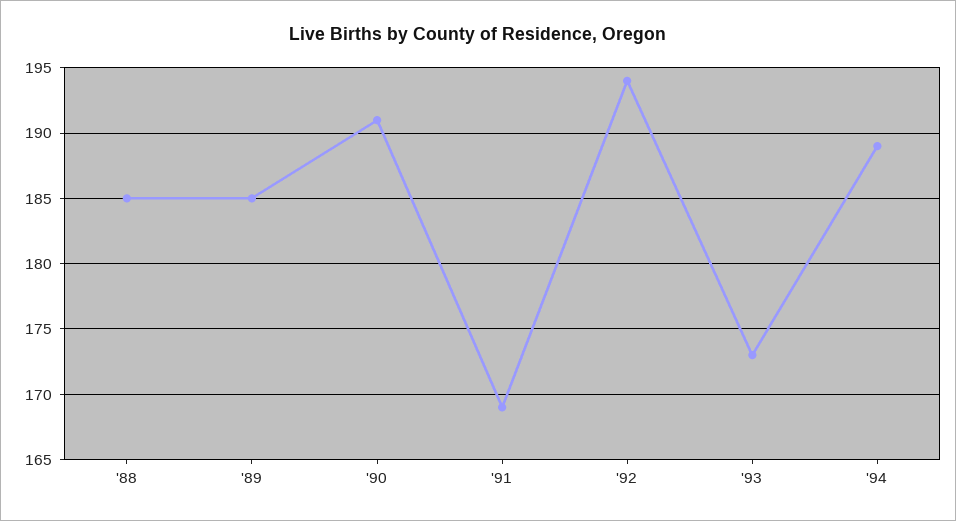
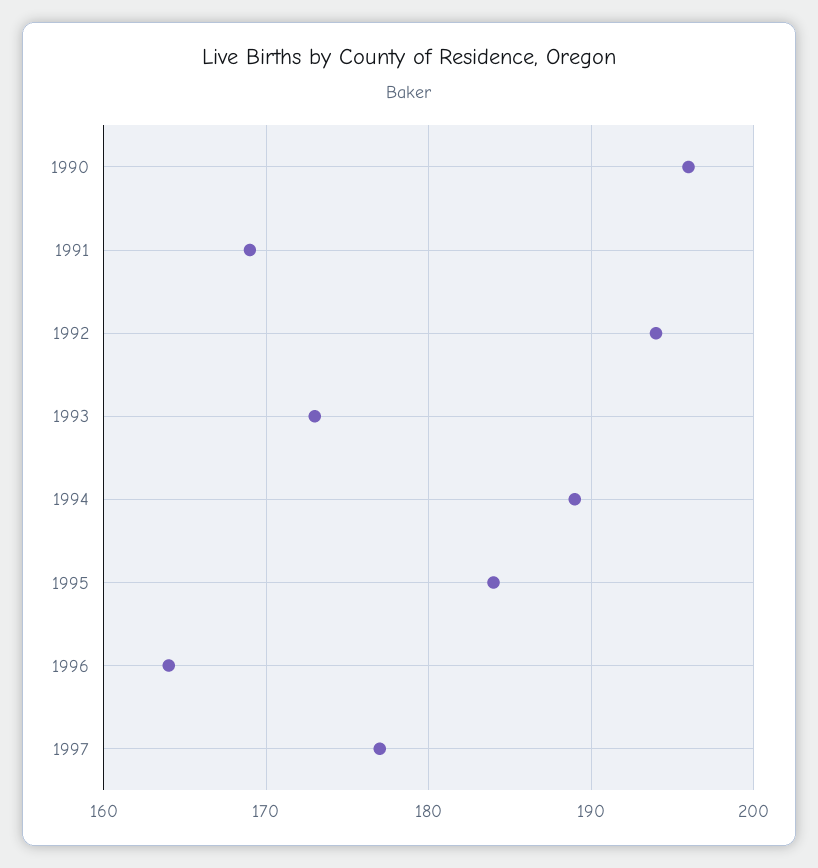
'88: 185 -> none
'89: 185 -> none
'90: 191 -> 196
1995: none -> 184
1996: none -> 164
1997: none -> 177

